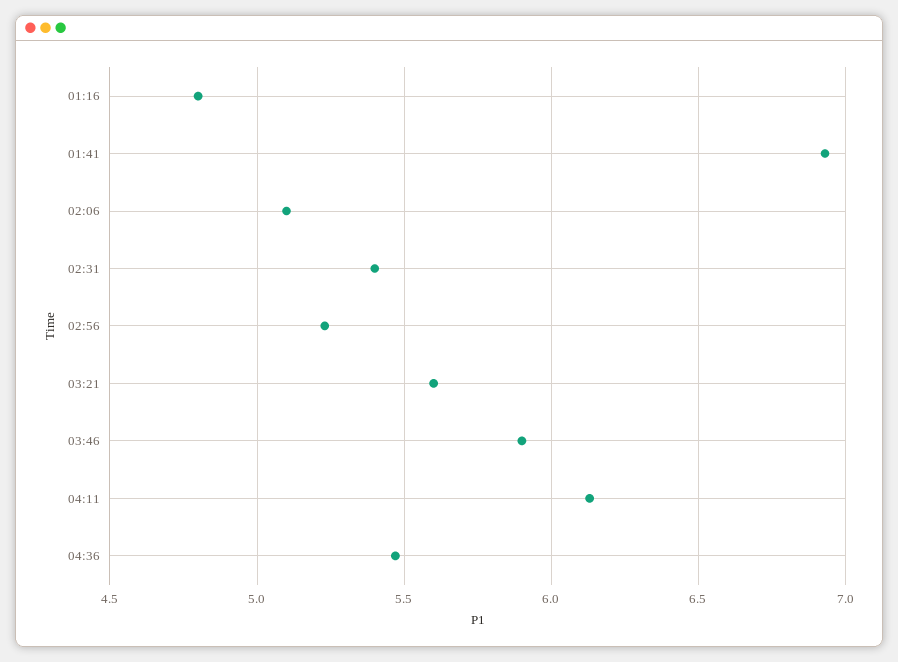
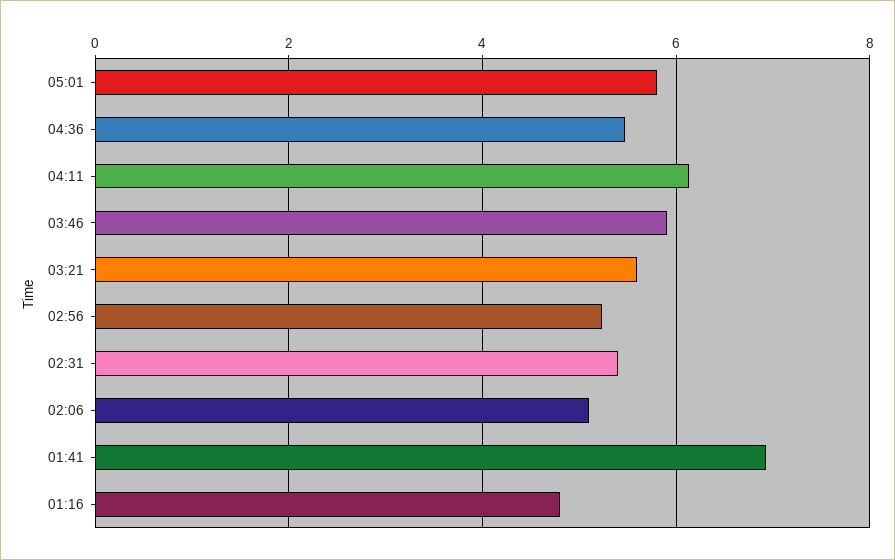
05:01: none -> 5.8

